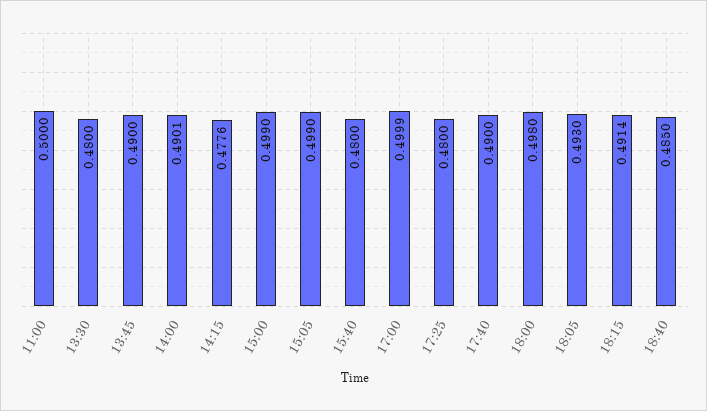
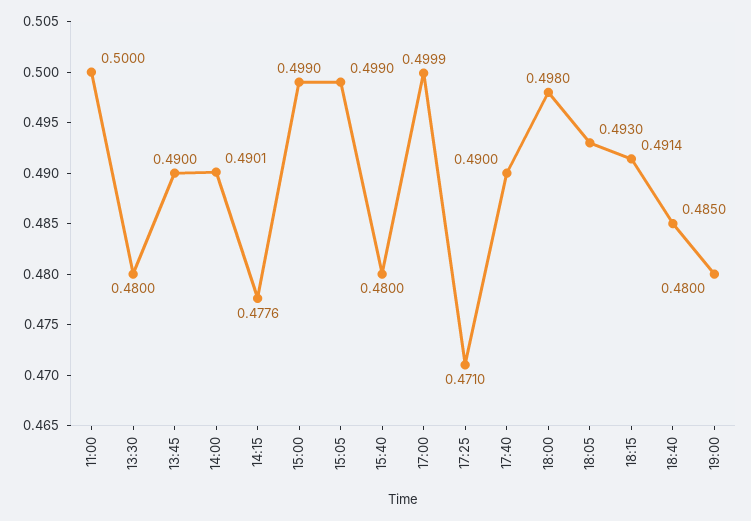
17:25: 0.48 -> 0.471
19:00: none -> 0.48

